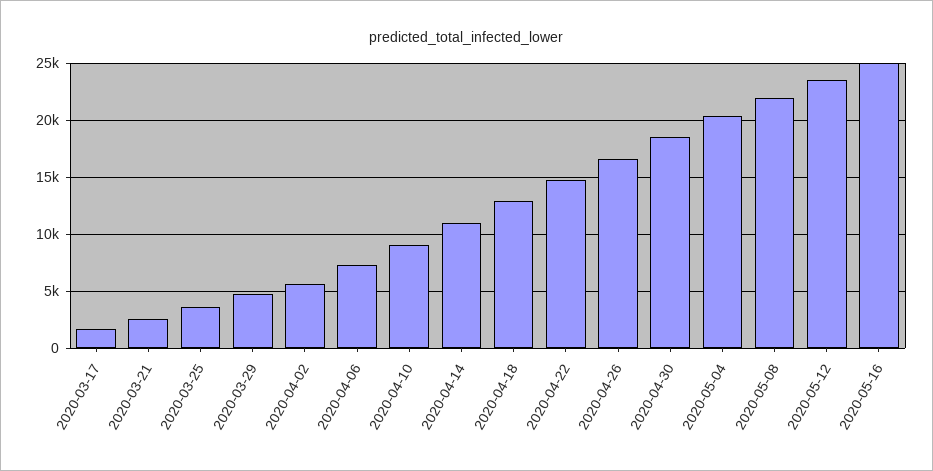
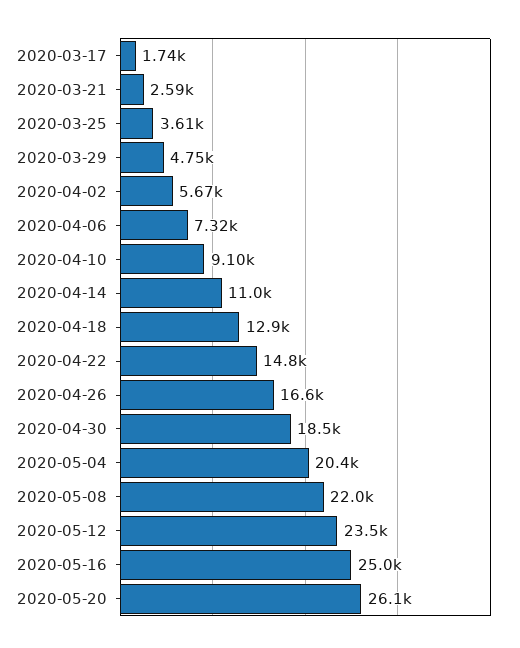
2020-05-20: none -> 26100

